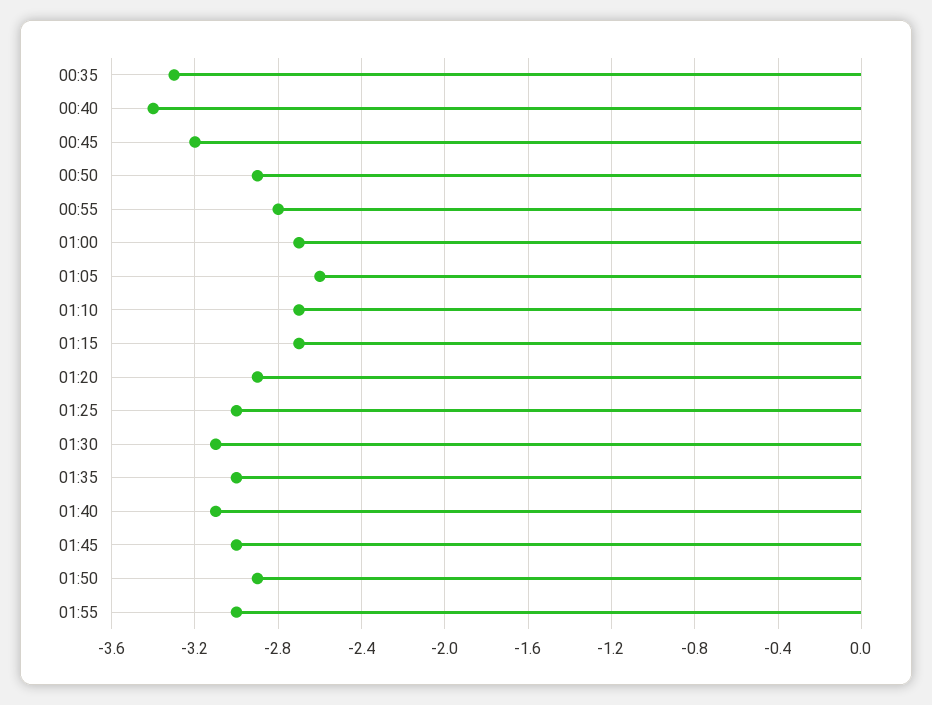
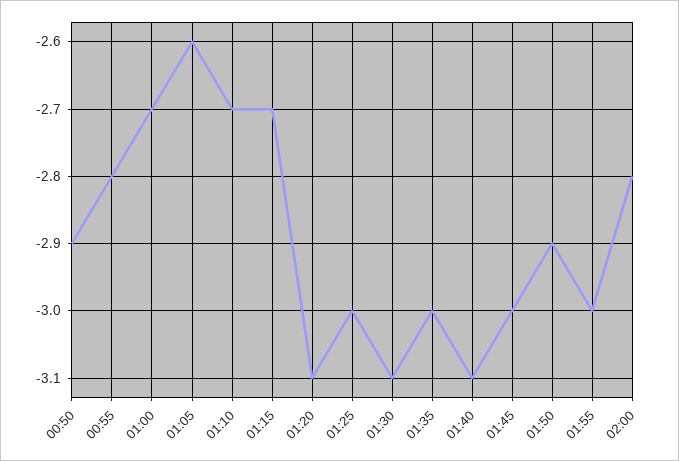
00:35: -3.3 -> none
00:40: -3.4 -> none
00:45: -3.2 -> none
01:20: -2.9 -> -3.1
02:00: none -> -2.8

